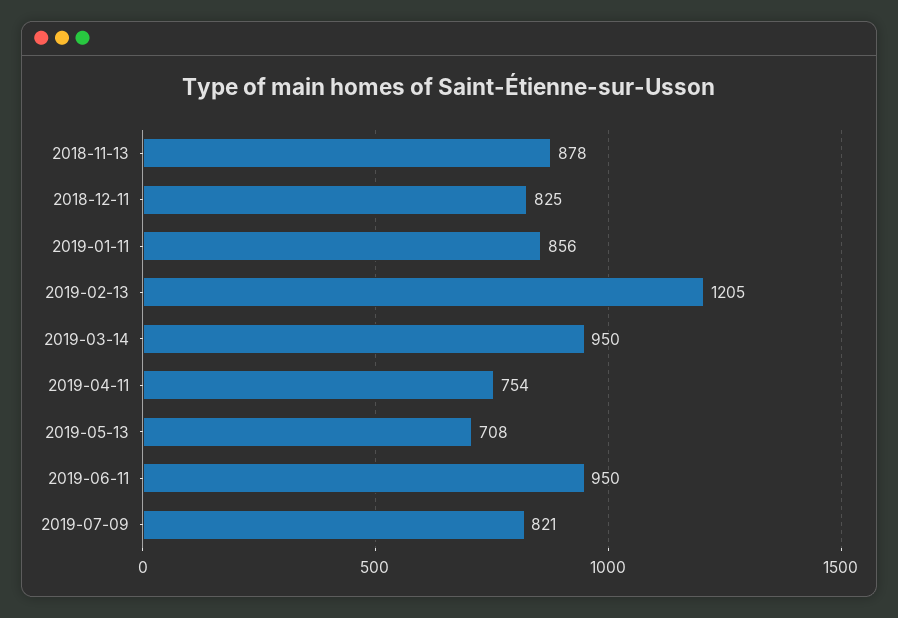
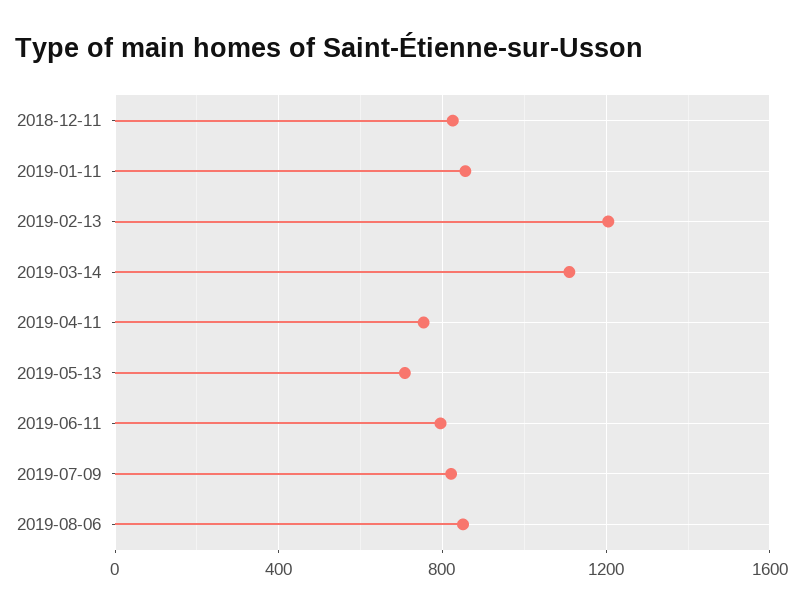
2018-11-13: 878 -> none
2019-03-14: 950 -> 1100
2019-06-11: 950 -> 800
2019-08-06: none -> 850

